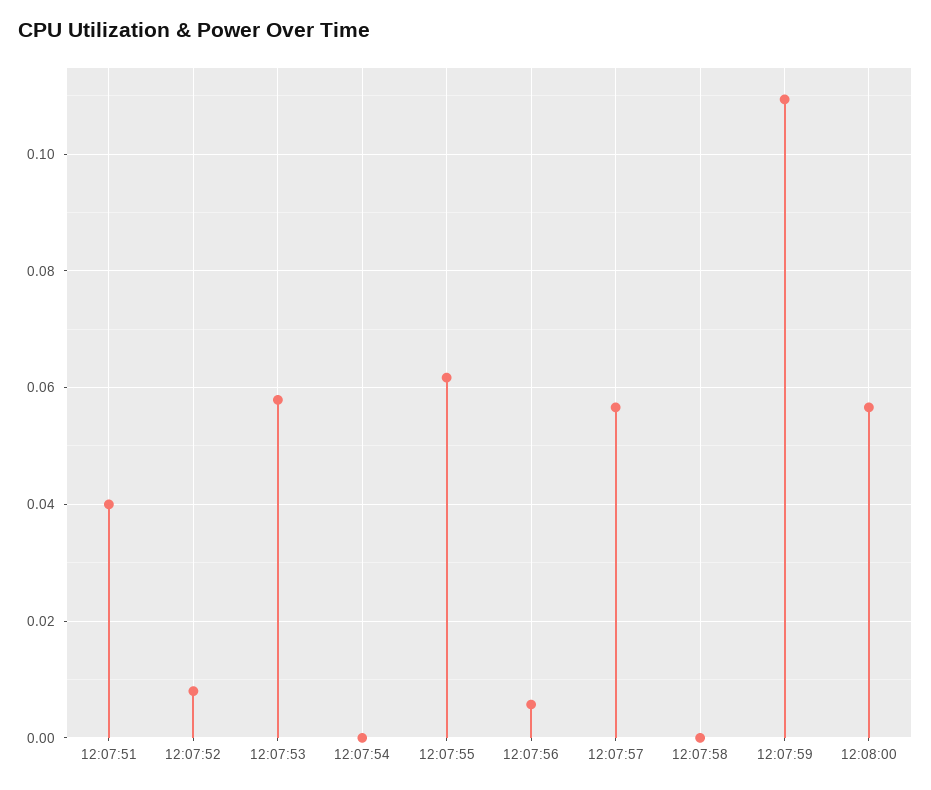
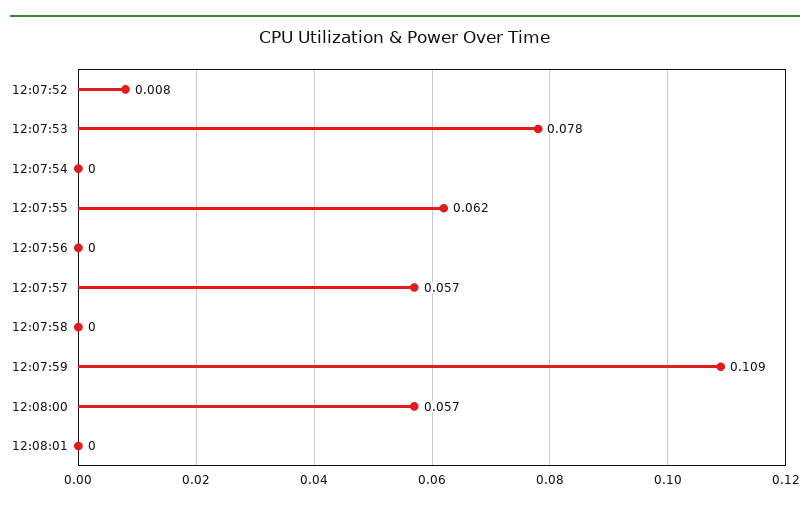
12:07:51: 0.04 -> none
12:07:53: 0.058 -> 0.078
12:07:56: 0.006 -> 0
12:08:01: none -> 0

